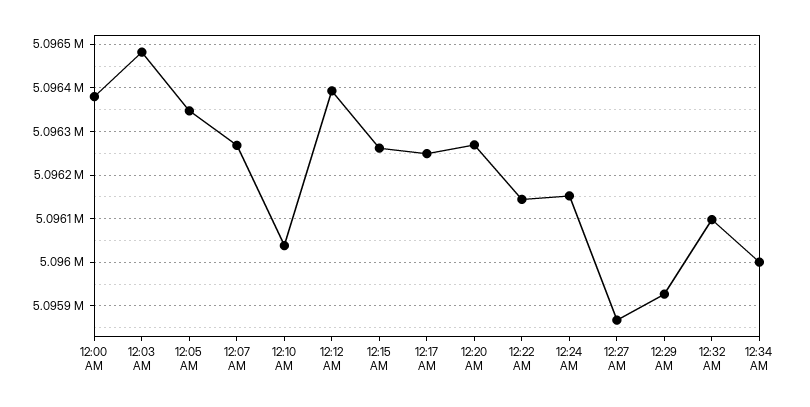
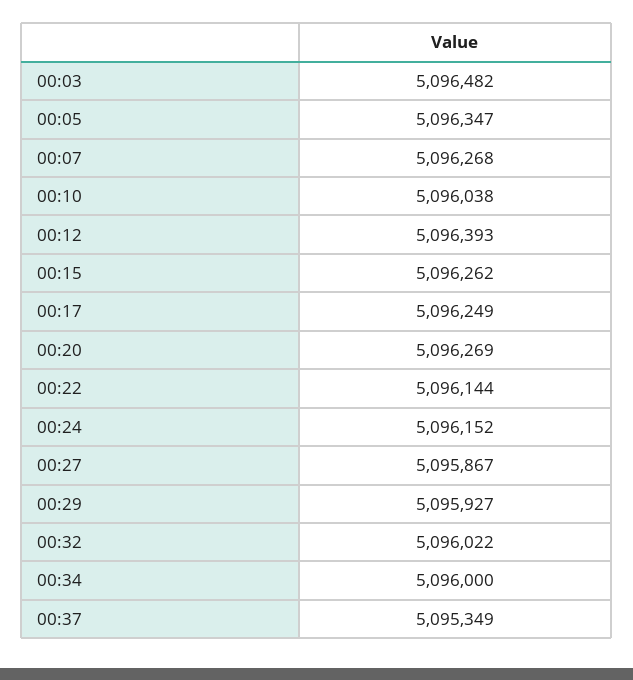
12:00 AM: 5096380 -> none
12:32 AM: 5096100 -> 5096022
00:37: none -> 5095349

